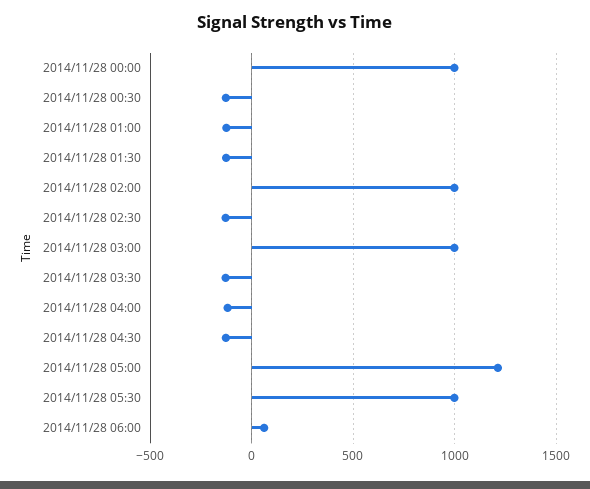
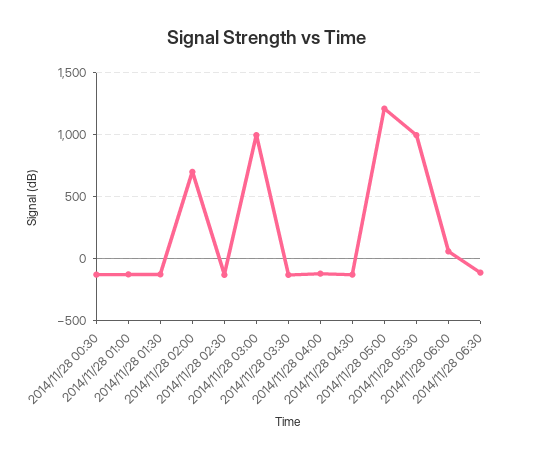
2014/11/28 00:00: 1000 -> none
2014/11/28 02:00: 1000 -> 700
2014/11/28 06:30: none -> -100

